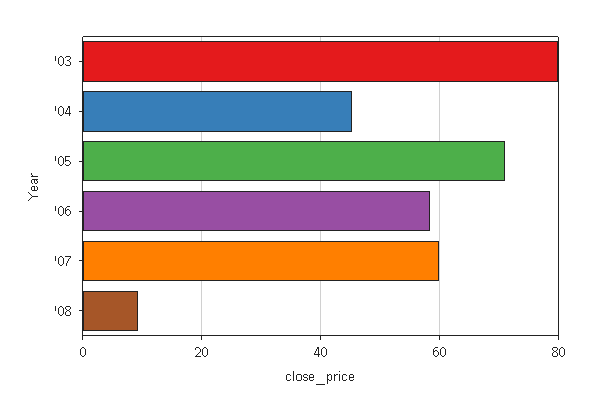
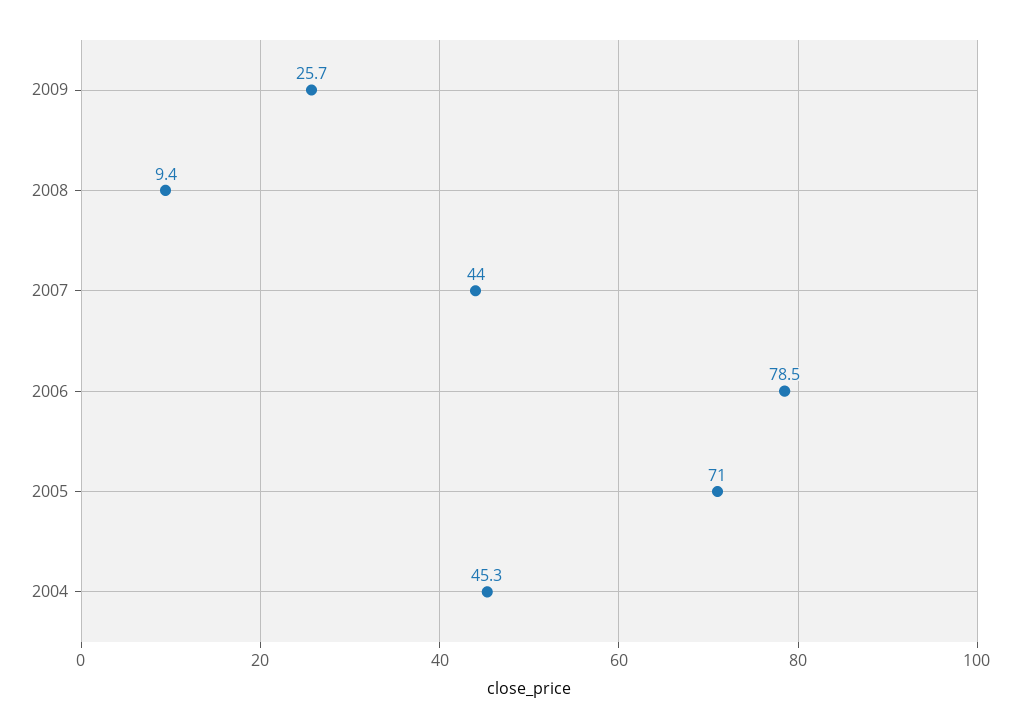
'03: 80 -> none
'06: 58 -> 78.5
'07: 60 -> 44
2009: none -> 25.7

